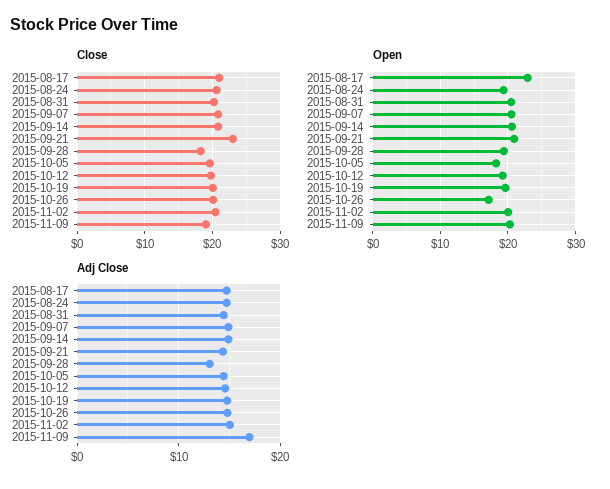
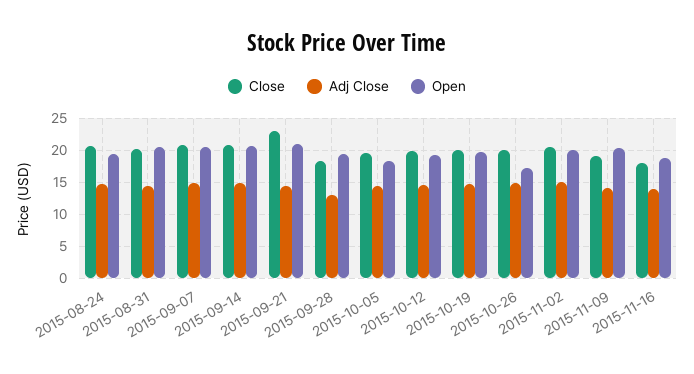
Close, 2015-08-17: 21 -> none
Open, 2015-08-17: 23 -> none
Adj Close, 2015-08-17: 15 -> none
Adj Close, 2015-11-09: 17 -> 14
Close, 2015-11-16: none -> 18
Adj Close, 2015-11-16: none -> 14
Open, 2015-11-16: none -> 19

